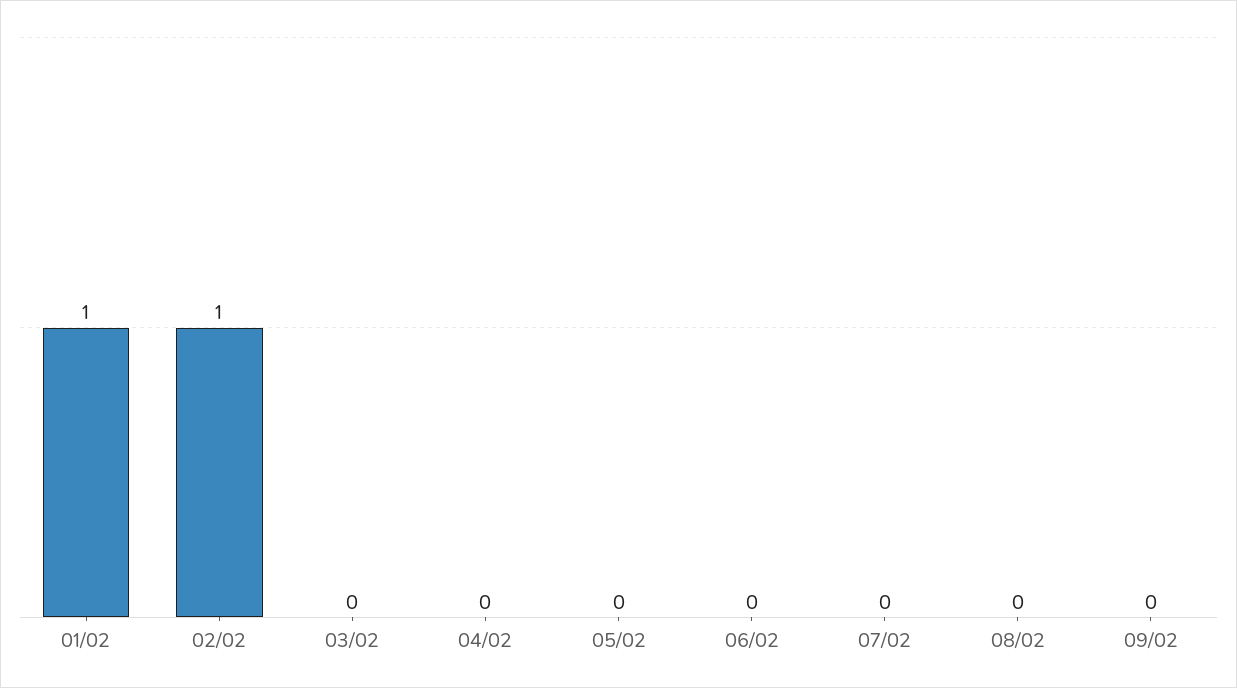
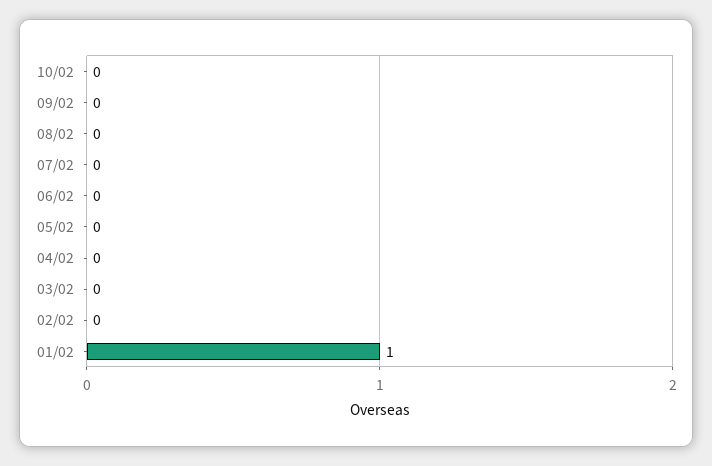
02/02: 1 -> 0
10/02: none -> 0

